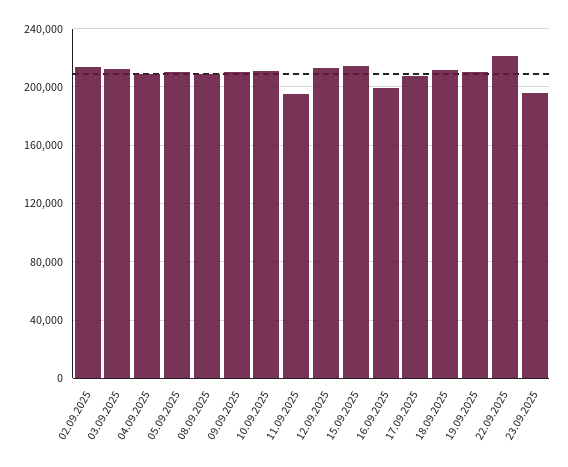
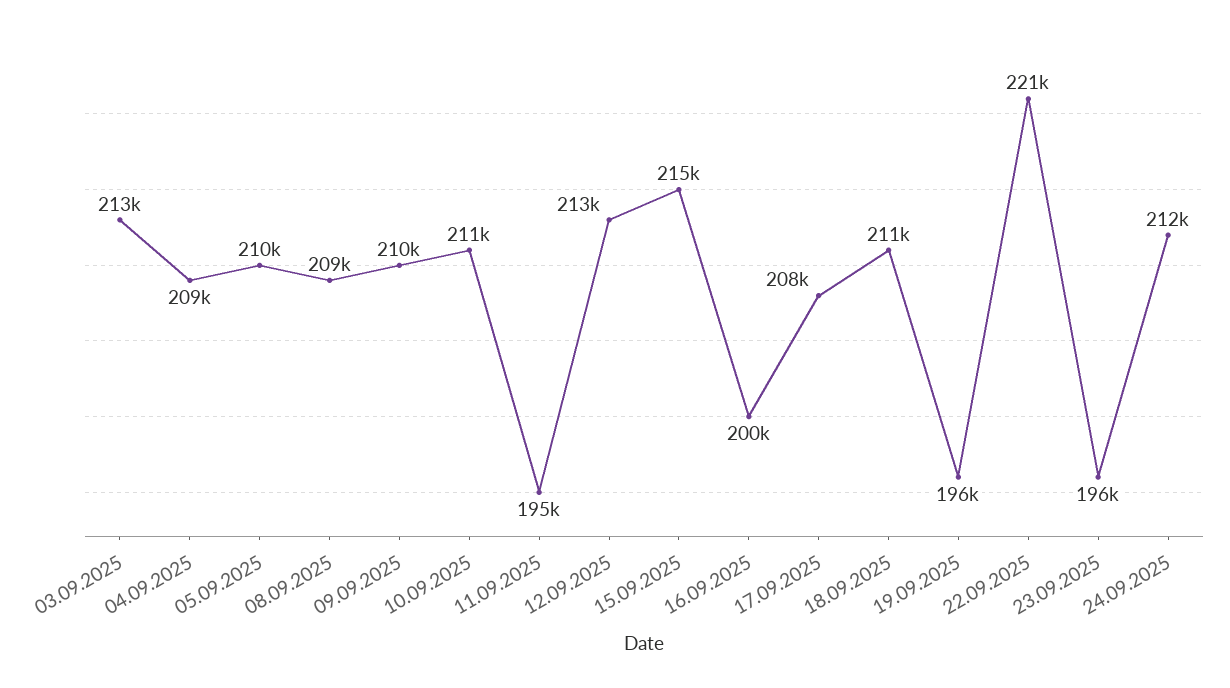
02.09.2025: 215000 -> none
19.09.2025: 210000 -> 196000
24.09.2025: none -> 212000

